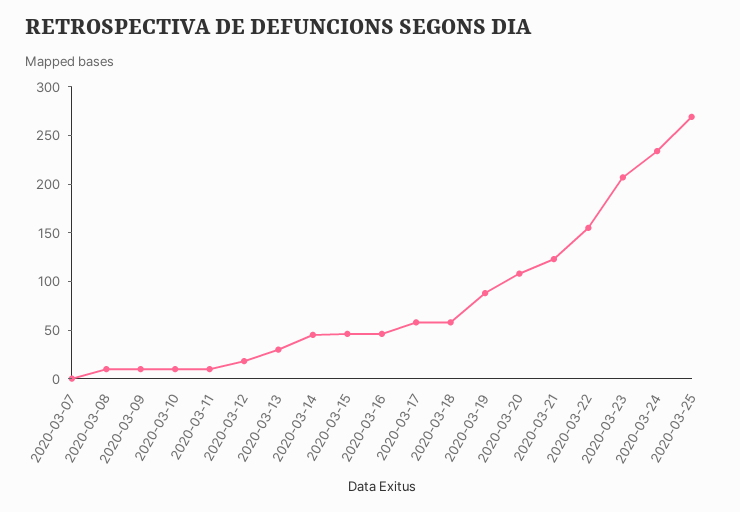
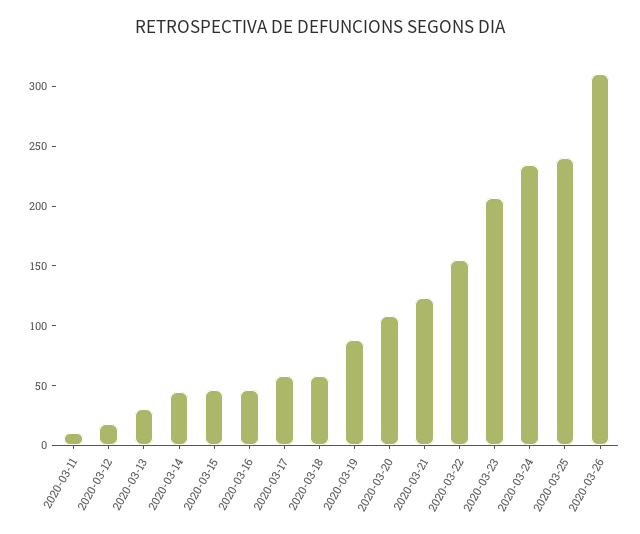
2020-03-07: 0 -> none
2020-03-08: 10 -> none
2020-03-09: 10 -> none
2020-03-10: 10 -> none
2020-03-25: 270 -> 240
2020-03-26: none -> 310

